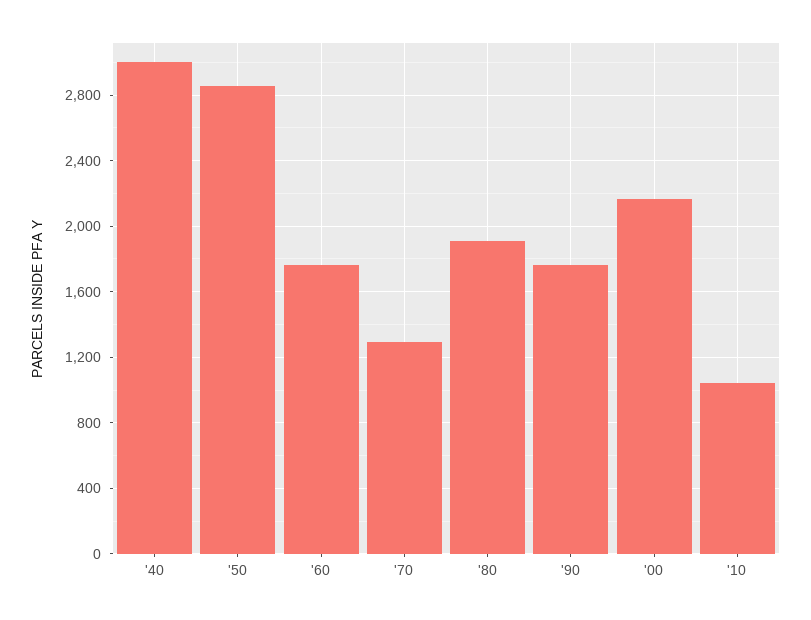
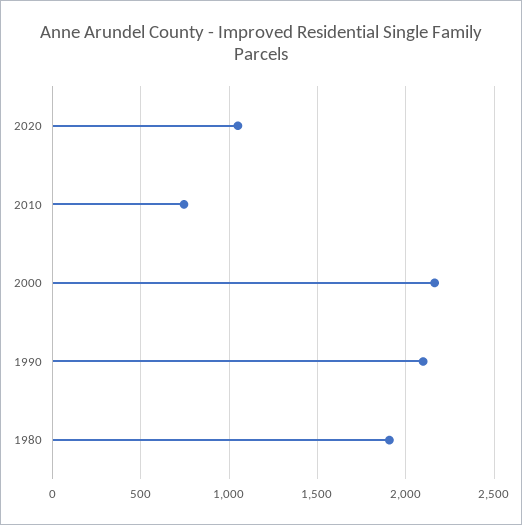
'40: 3000 -> none
'50: 2850 -> none
'60: 1750 -> none
'70: 1300 -> none
'90: 1750 -> 2100
'10: 1050 -> 750
2020: none -> 1050

